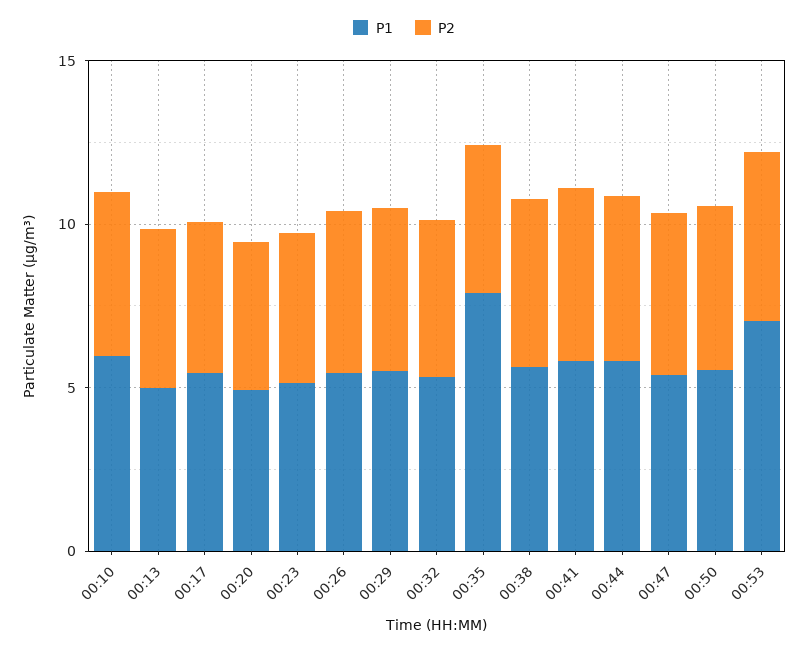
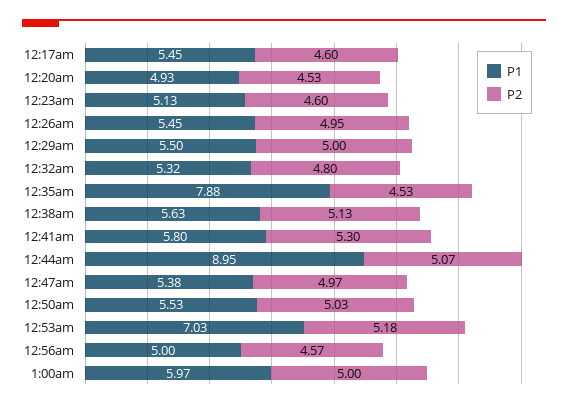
P1, 00:10: 6 -> none
P2, 00:10: 5 -> none
P1, 00:13: 5 -> none
P2, 00:13: 5 -> none
P1, 00:44: 6 -> 8.95
P1, 12:56am: none -> 5
P2, 12:56am: none -> 4.57
P1, 1:00am: none -> 5.97
P2, 1:00am: none -> 5

